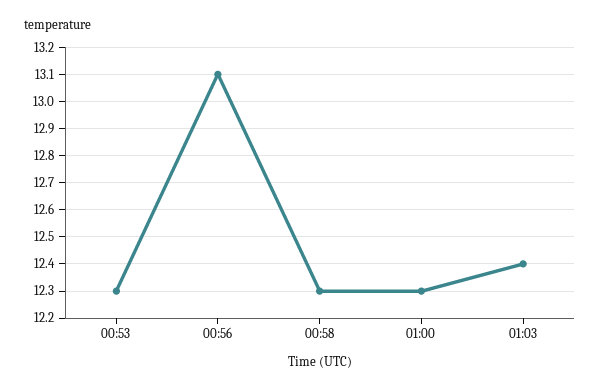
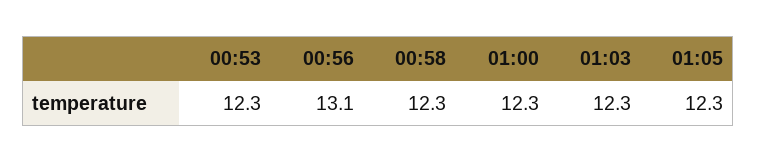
01:03: 12.4 -> 12.3
01:05: none -> 12.3

